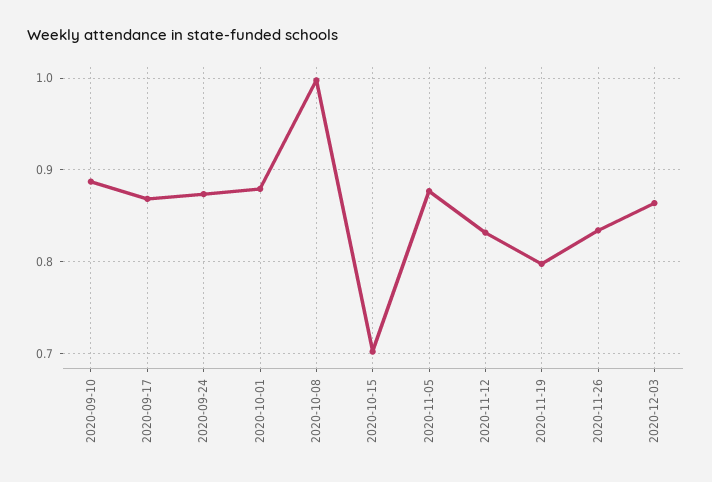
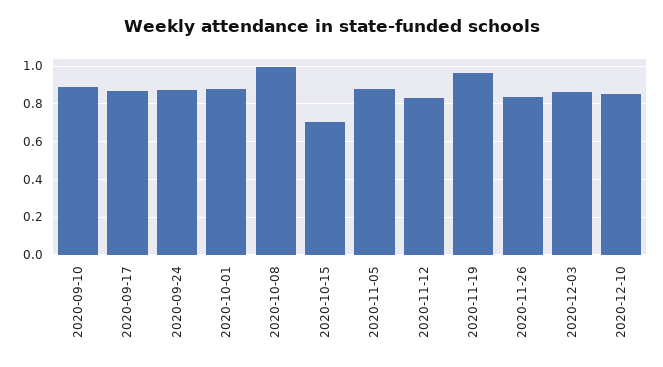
2020-11-19: 0.8 -> 0.95
2020-12-10: none -> 0.85

